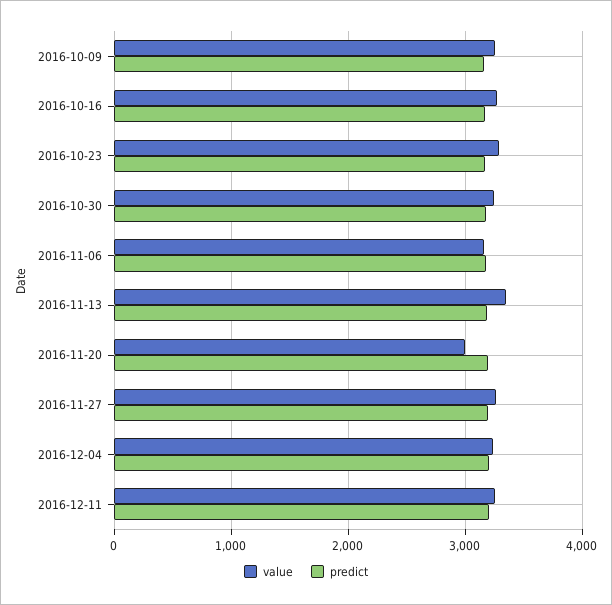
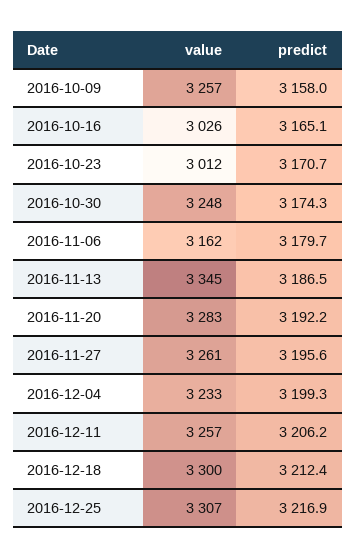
value, 2016-10-16: 3300 -> 3026
value, 2016-10-23: 3300 -> 3012
value, 2016-11-20: 3000 -> 3283
value, 2016-12-18: none -> 3300
predict, 2016-12-18: none -> 3212.4
value, 2016-12-25: none -> 3307
predict, 2016-12-25: none -> 3216.9

